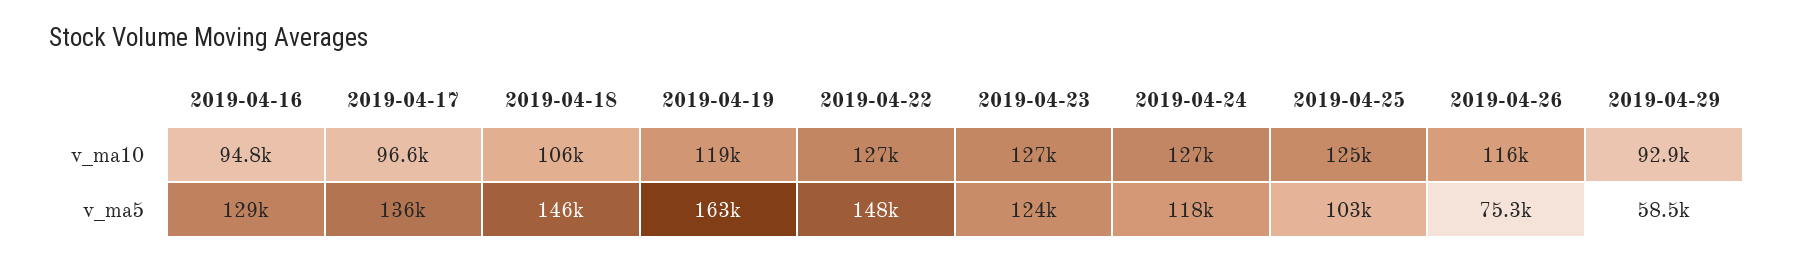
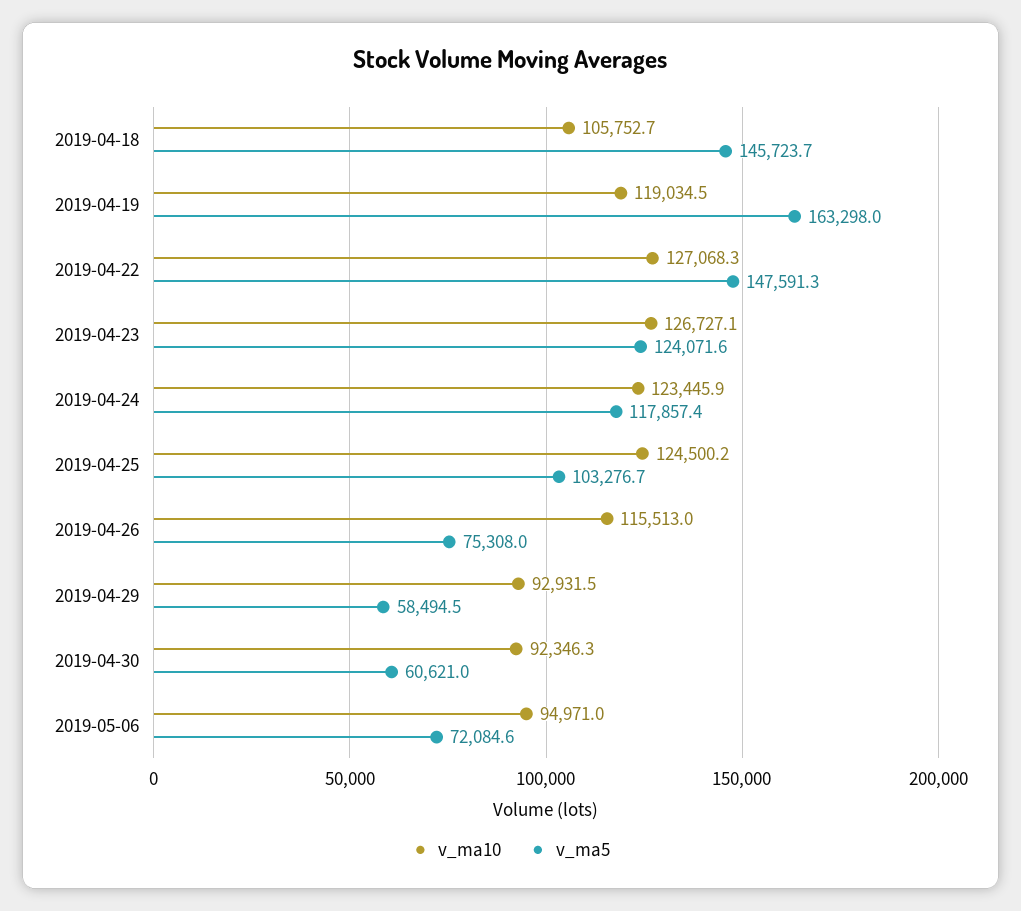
v_ma10, 2019-04-16: 94800 -> none
v_ma10, 2019-04-17: 96600 -> none
v_ma10, 2019-04-24: 127000 -> 123445.9
v_ma5, 2019-04-16: 129000 -> none
v_ma5, 2019-04-17: 136000 -> none
v_ma10, 2019-04-30: none -> 92346.3
v_ma5, 2019-04-30: none -> 60621
v_ma10, 2019-05-06: none -> 94971
v_ma5, 2019-05-06: none -> 72084.6

